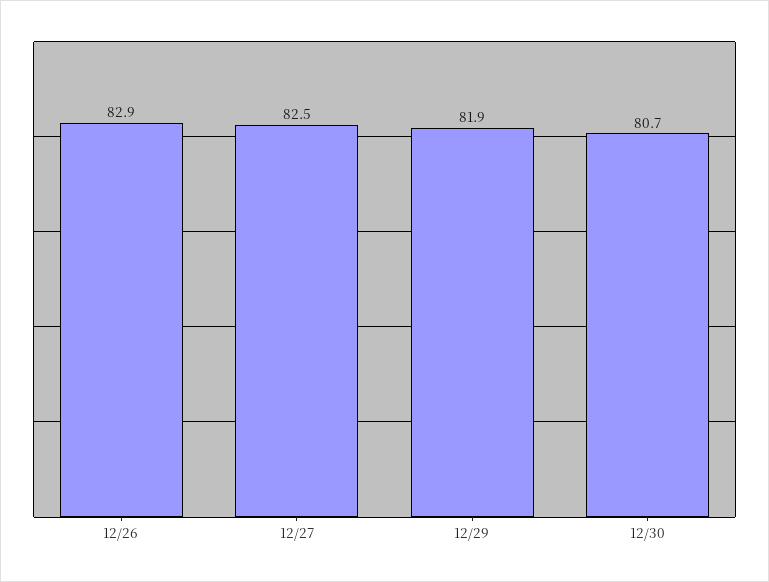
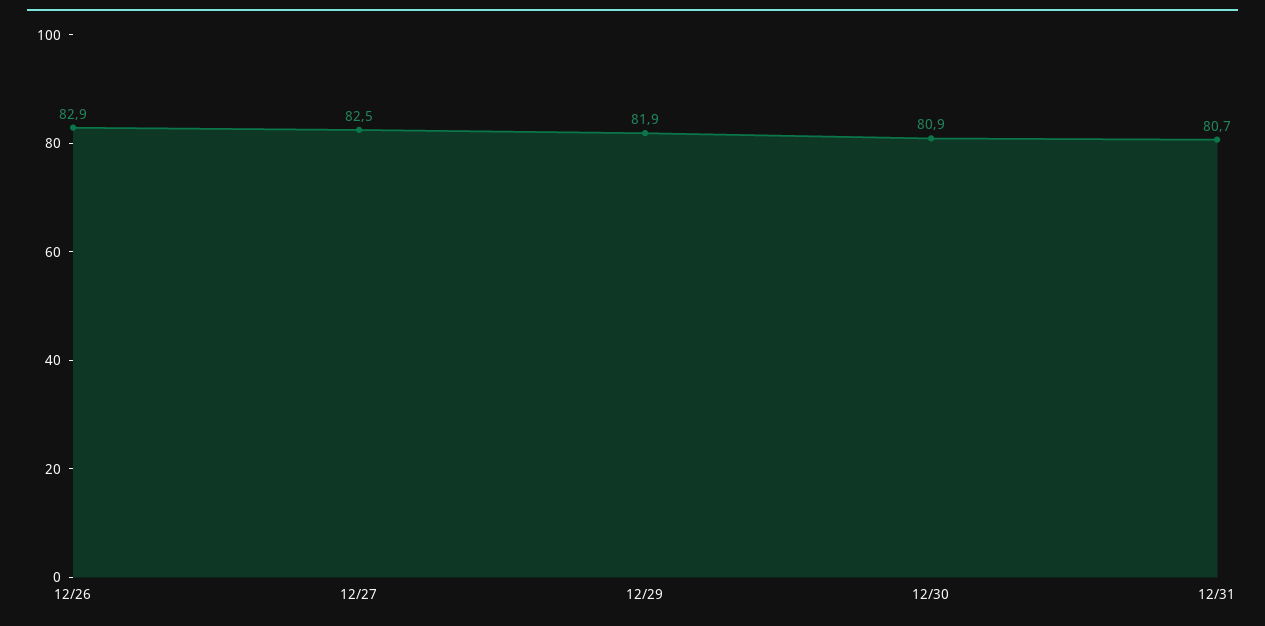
12/30: 80.7 -> 80.9
12/31: none -> 80.7

